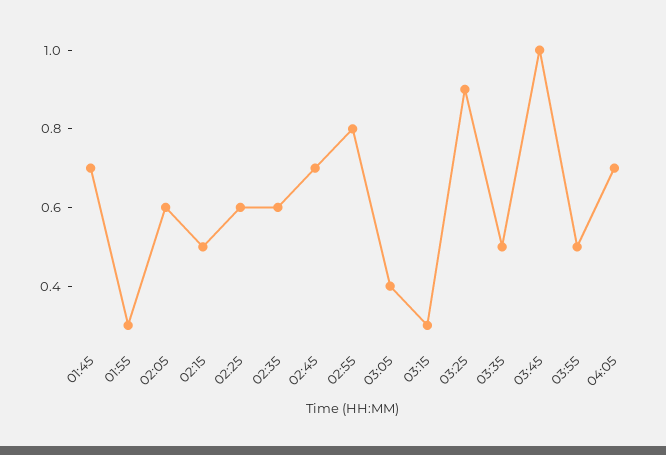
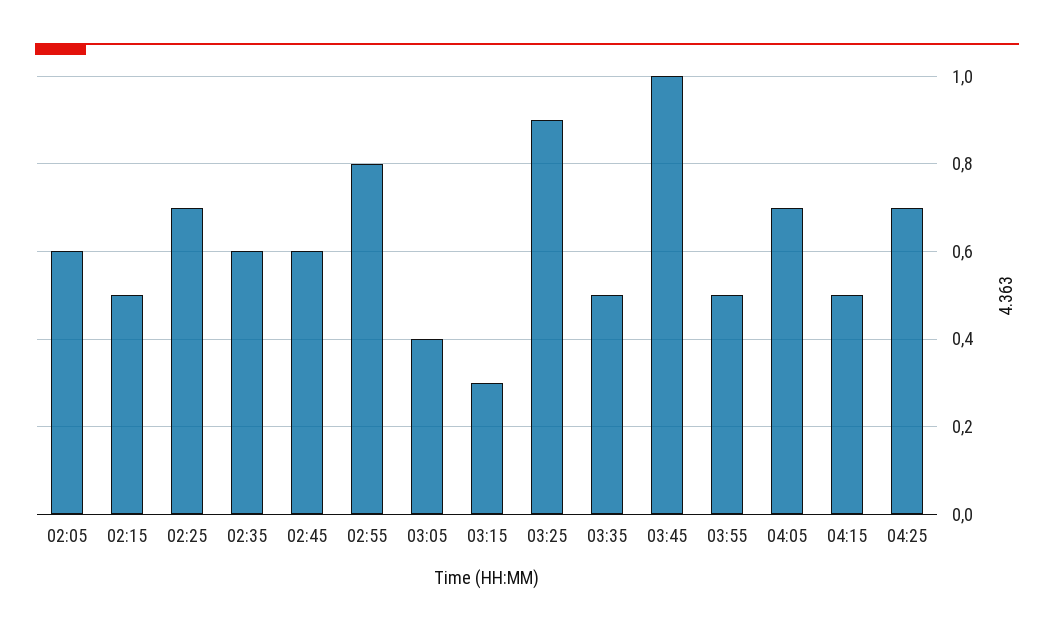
01:45: 0.7 -> none
01:55: 0.3 -> none
02:25: 0.6 -> 0.7
02:45: 0.7 -> 0.6
04:15: none -> 0.5
04:25: none -> 0.7

